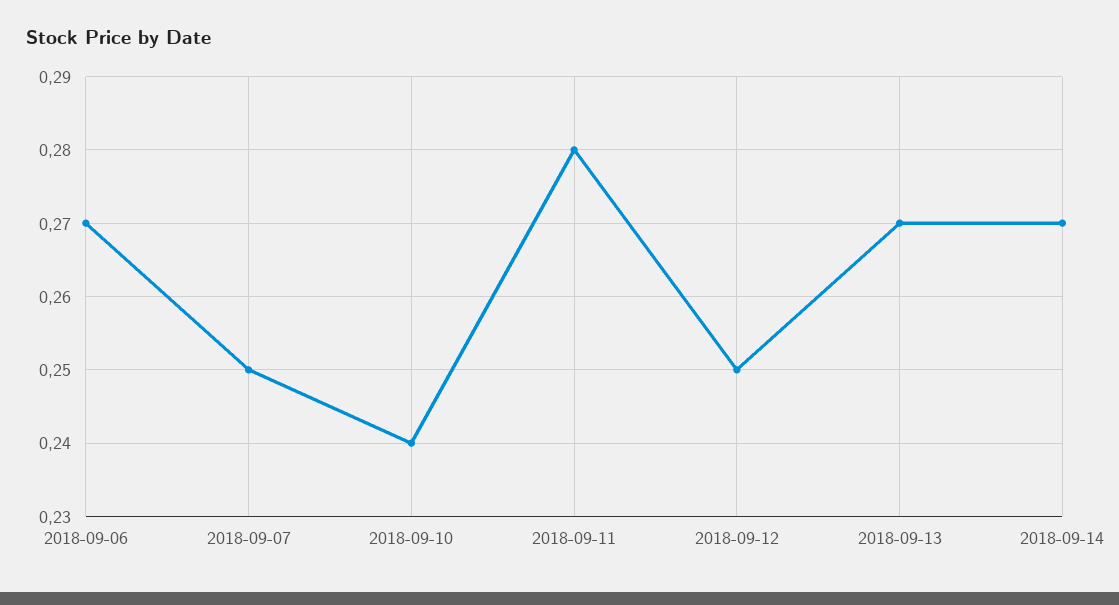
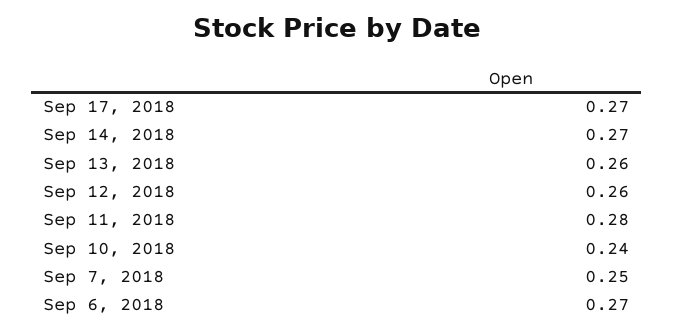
2018-09-12: 0.25 -> 0.26
2018-09-13: 0.27 -> 0.26
Sep 17, 2018: none -> 0.27

